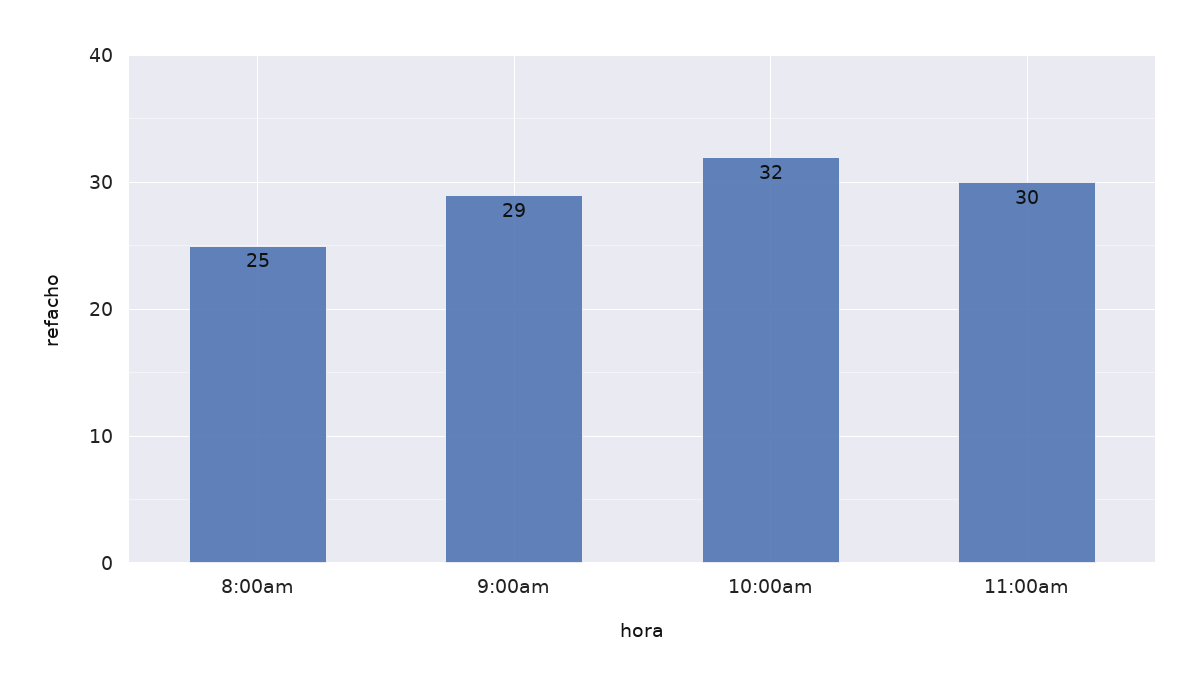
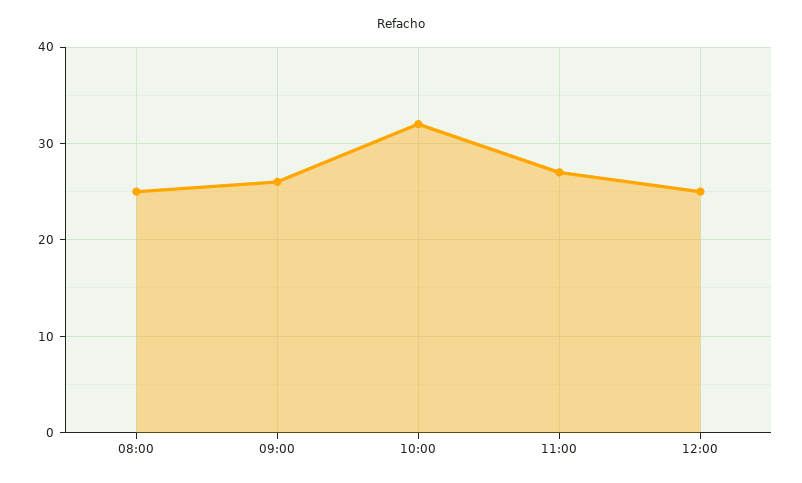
9:00am: 29 -> 26
11:00am: 30 -> 27
12:00: none -> 25

